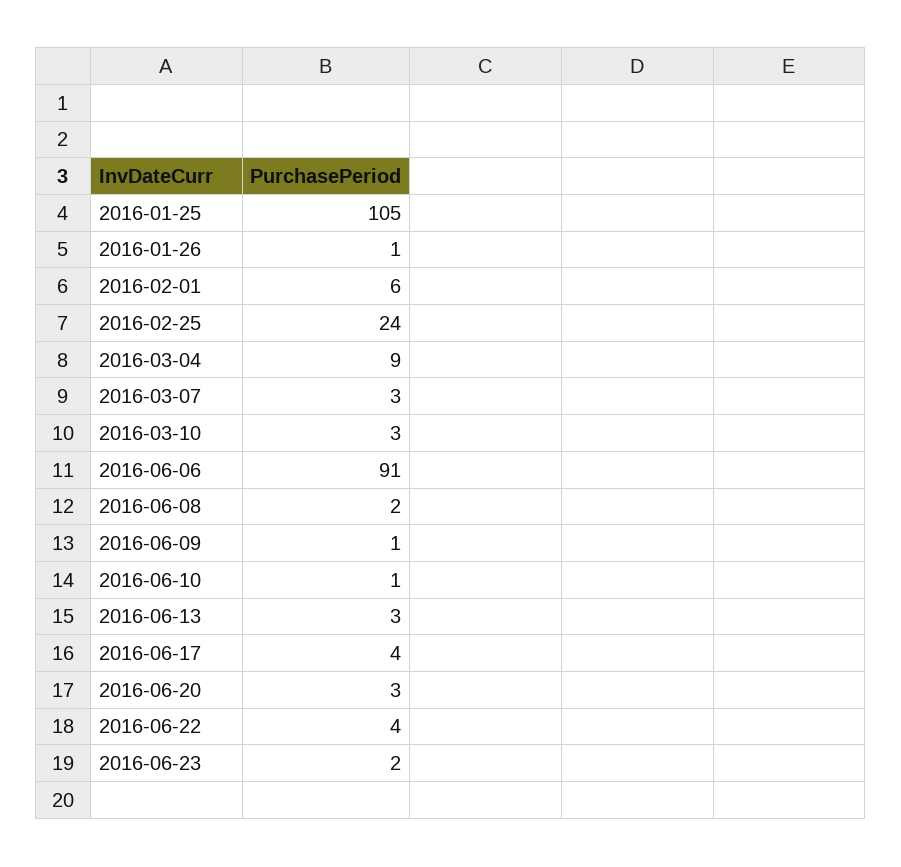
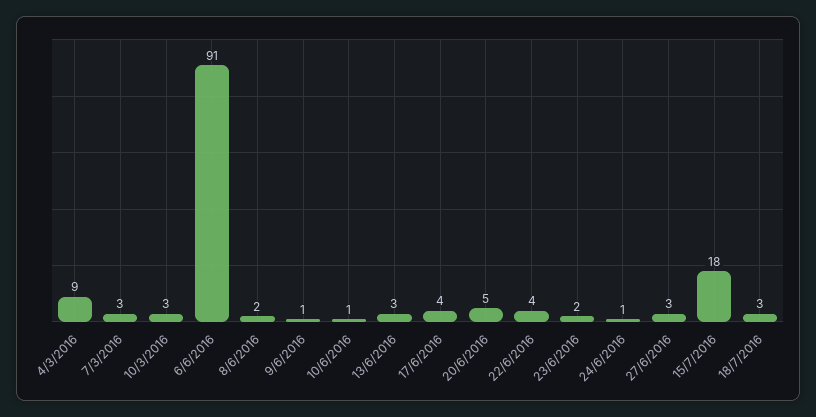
2016-01-25: 105 -> none
2016-01-26: 1 -> none
2016-02-01: 6 -> none
2016-02-25: 24 -> none
2016-06-20: 3 -> 5
24/6/2016: none -> 1
27/6/2016: none -> 3
15/7/2016: none -> 18
18/7/2016: none -> 3

